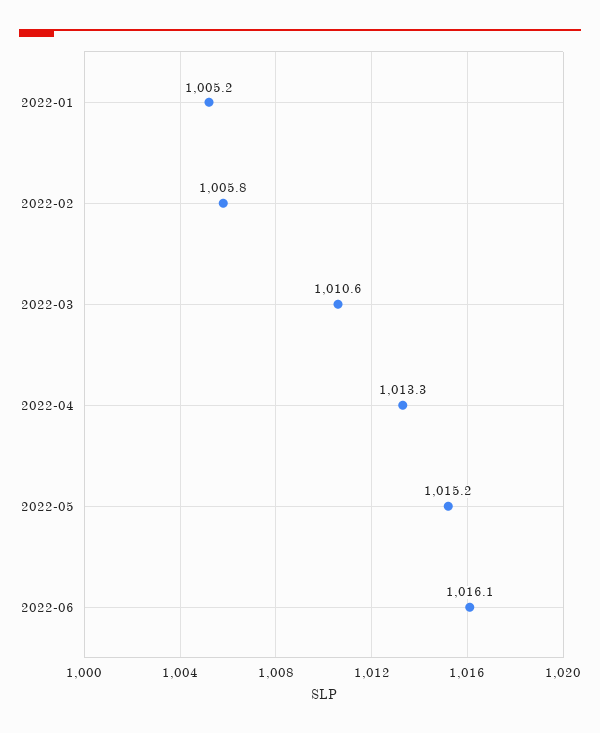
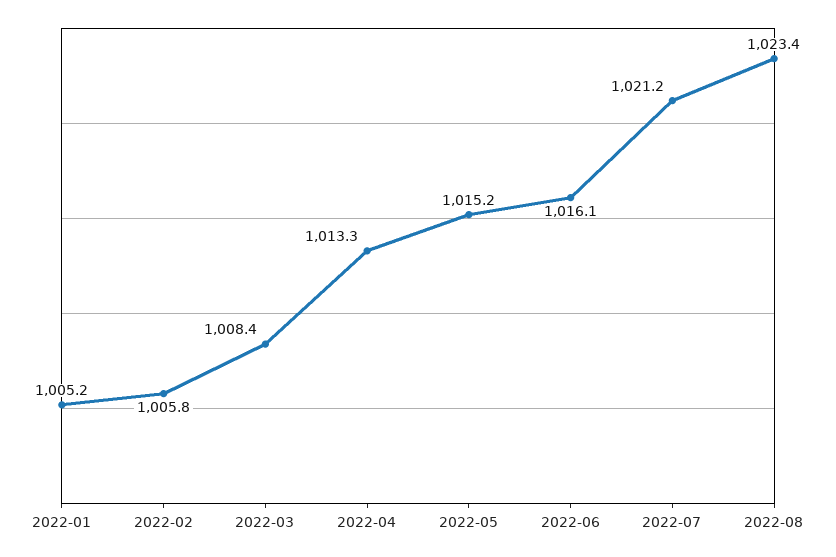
2022-03: 1010.6 -> 1008.4
2022-07: none -> 1021.2
2022-08: none -> 1023.4

